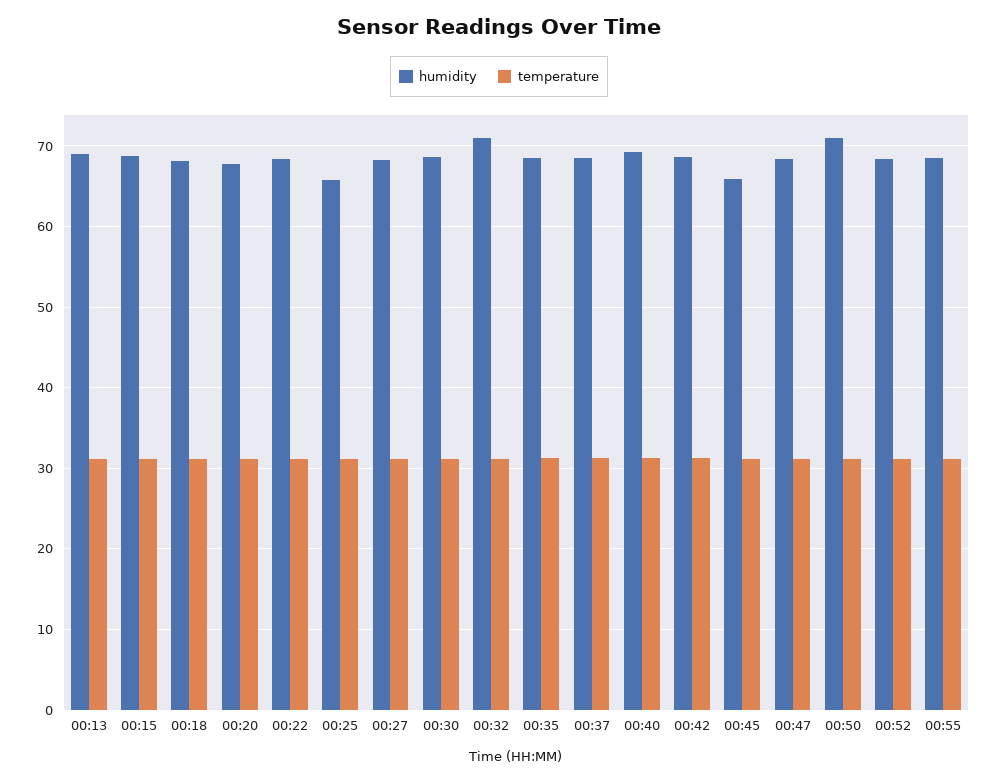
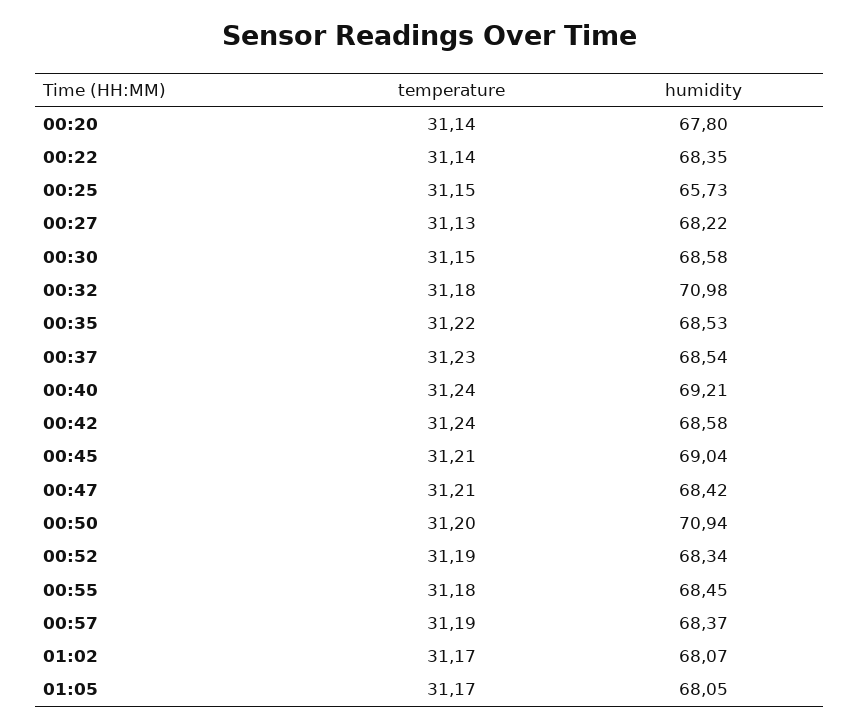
humidity, 00:13: 69 -> none
temperature, 00:13: 31 -> none
humidity, 00:15: 69 -> none
temperature, 00:15: 31 -> none
humidity, 00:18: 68 -> none
temperature, 00:18: 31 -> none
humidity, 00:45: 66 -> 69.04
temperature, 00:57: none -> 31.19
humidity, 00:57: none -> 68.37
temperature, 01:02: none -> 31.17
humidity, 01:02: none -> 68.07
temperature, 01:05: none -> 31.17
humidity, 01:05: none -> 68.05

